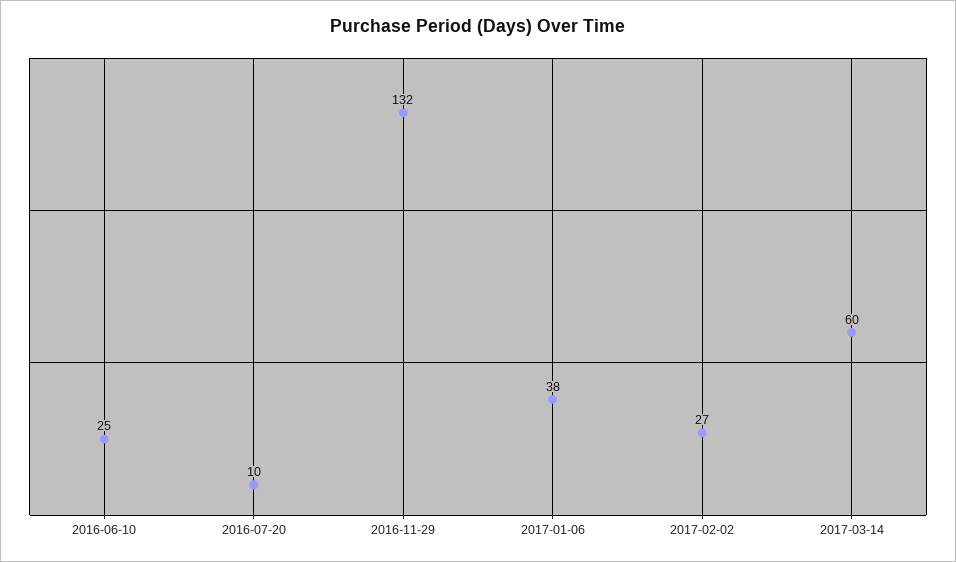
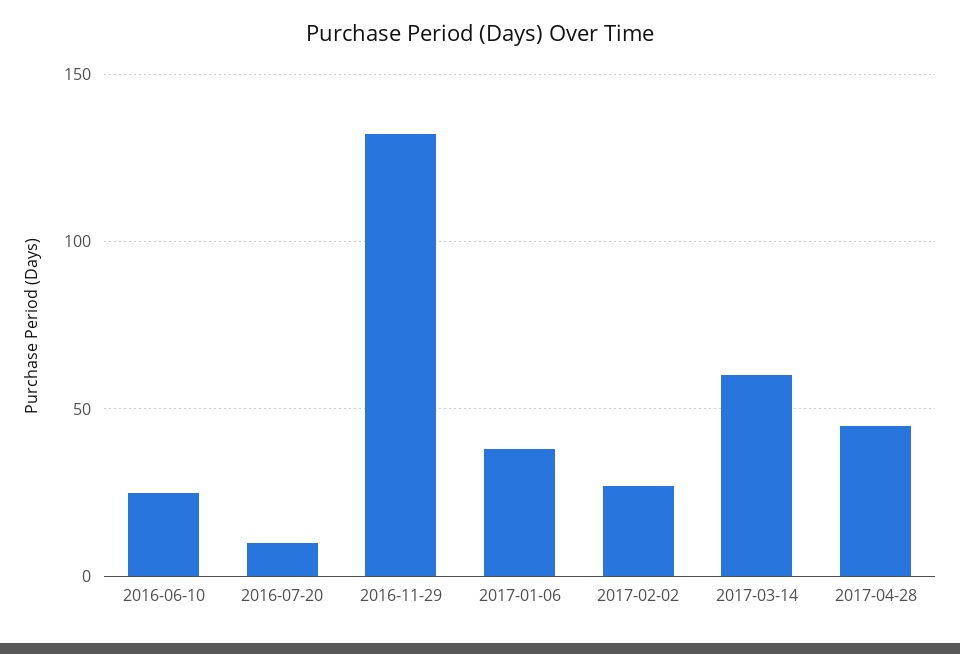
2017-04-28: none -> 45

